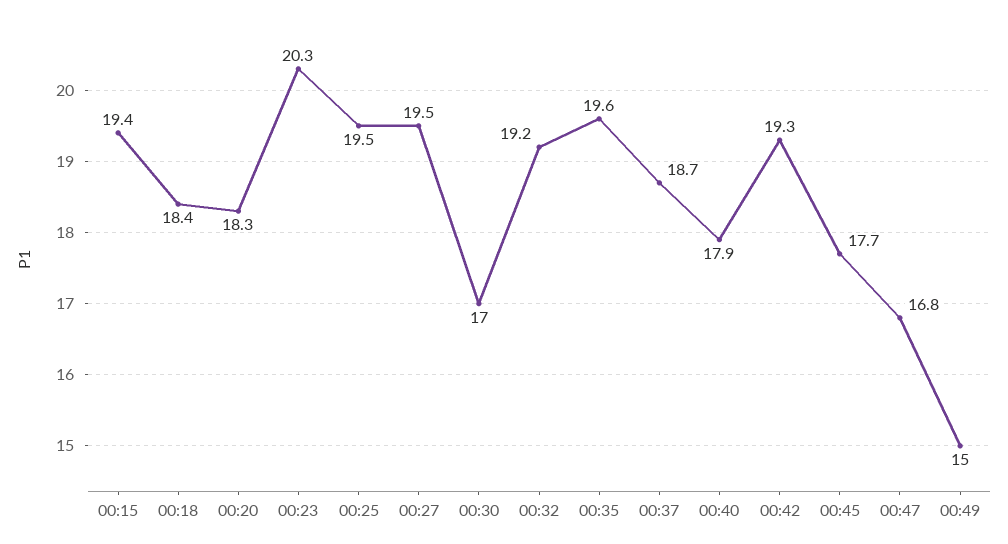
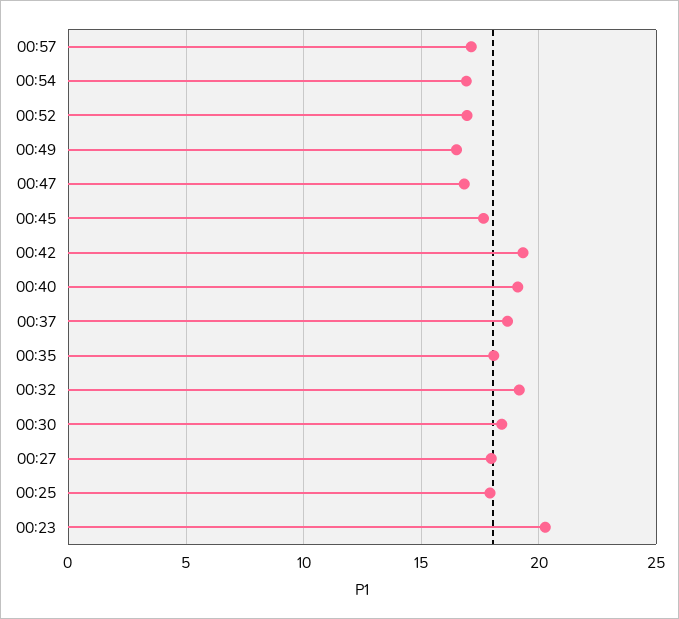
00:15: 19.4 -> none
00:18: 18.4 -> none
00:20: 18.3 -> none
00:25: 19.5 -> 18
00:27: 19.5 -> 18
00:30: 17 -> 18.5
00:35: 19.6 -> 18
00:40: 17.9 -> 19
00:49: 15 -> 16.5
00:57: none -> 17
00:54: none -> 17
00:52: none -> 17

